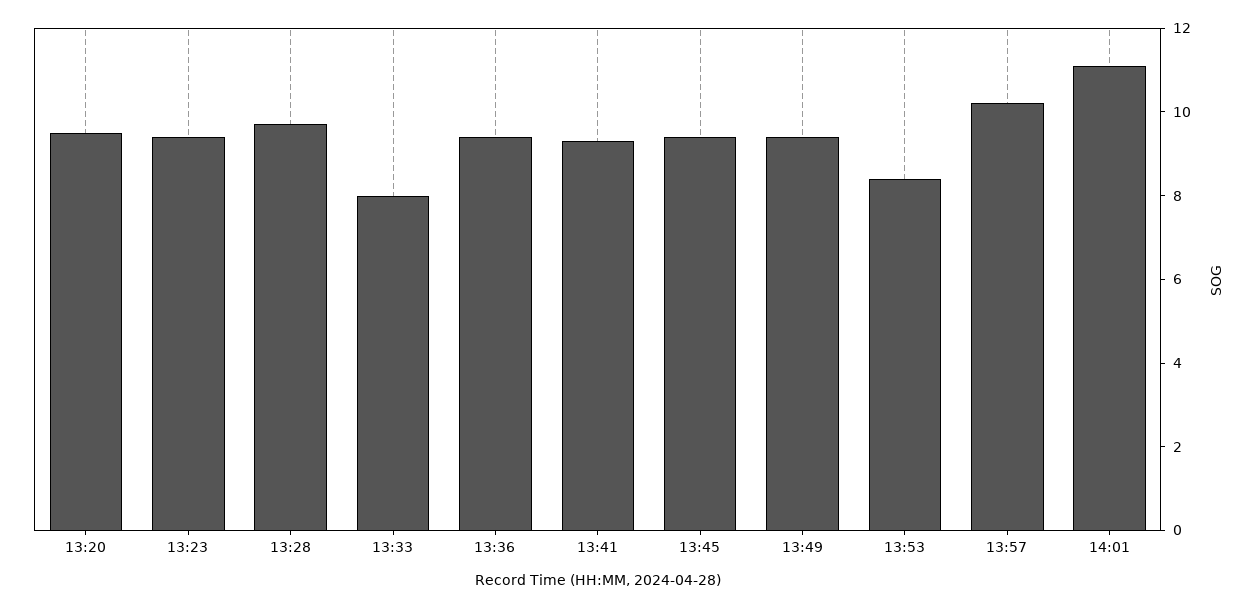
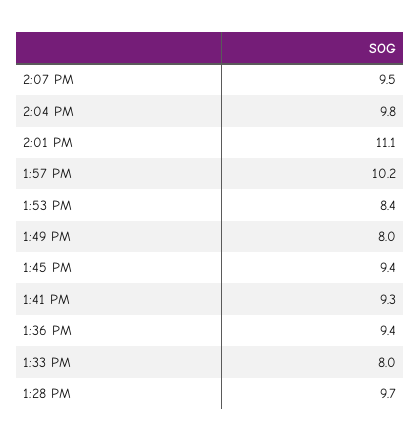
13:20: 9.5 -> none
13:23: 9.5 -> none
13:49: 9.5 -> 8
2:07 PM: none -> 9.5
2:04 PM: none -> 9.8

